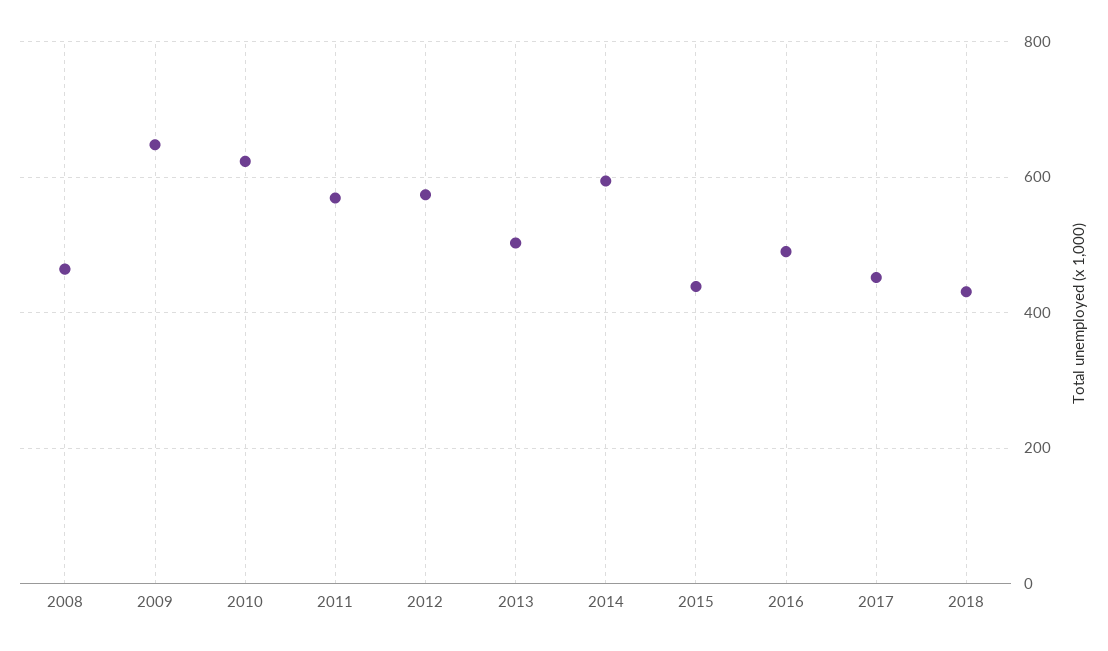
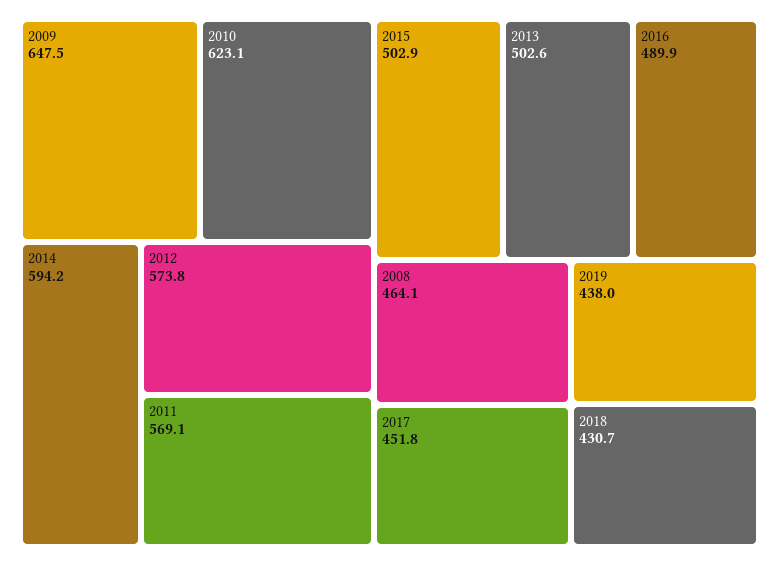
2015: 440 -> 502.9
2019: none -> 438

